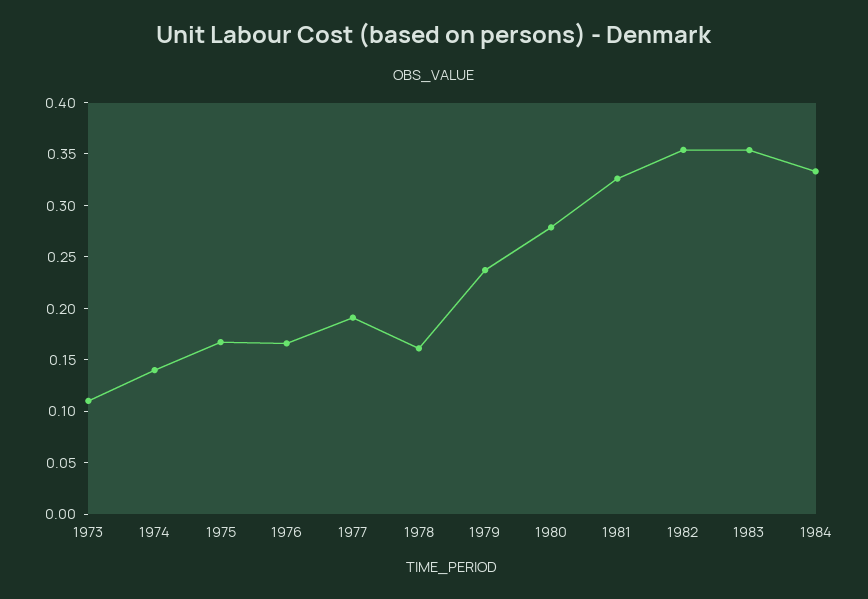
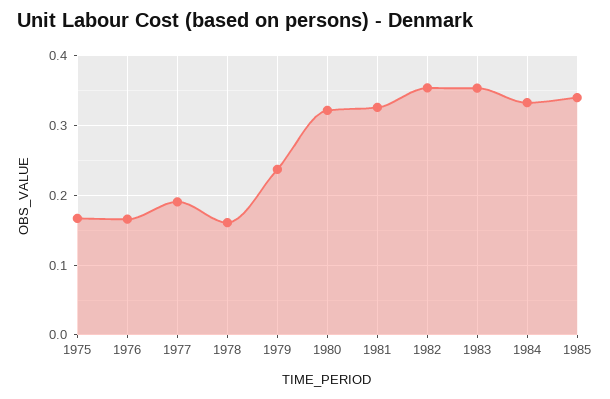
1973: 0.11 -> none
1974: 0.14 -> none
1980: 0.28 -> 0.32
1985: none -> 0.34

